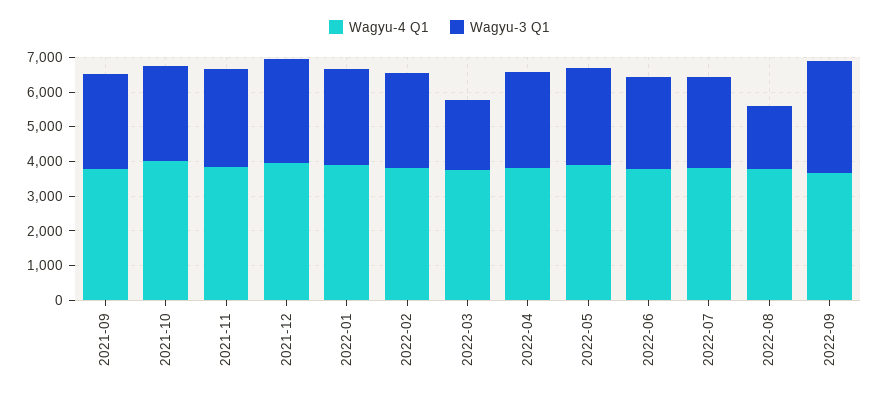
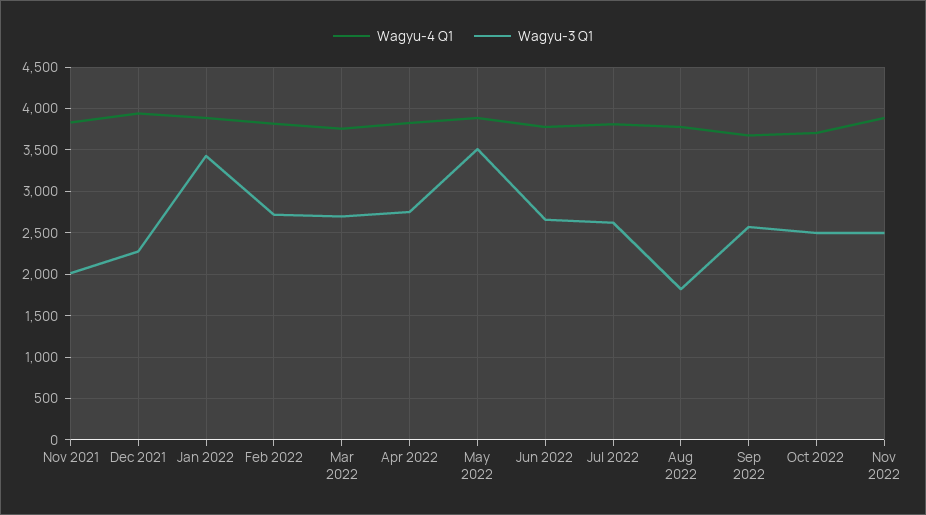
Wagyu-4 Q1, 2021-09: 3750 -> none
Wagyu-3 Q1, 2021-09: 2750 -> none
Wagyu-4 Q1, 2021-10: 4000 -> none
Wagyu-3 Q1, 2021-10: 2750 -> none
Wagyu-3 Q1, 2021-11: 2750 -> 2000
Wagyu-3 Q1, 2021-12: 3000 -> 2300
Wagyu-3 Q1, 2022-01: 2750 -> 3400
Wagyu-3 Q1, 2022-03: 2000 -> 2700
Wagyu-3 Q1, 2022-05: 2750 -> 3500
Wagyu-3 Q1, 2022-09: 3250 -> 2600
Wagyu-4 Q1, Oct 2022: none -> 3700
Wagyu-3 Q1, Oct 2022: none -> 2500
Wagyu-4 Q1, Nov 2022: none -> 3900
Wagyu-3 Q1, Nov 2022: none -> 2500

